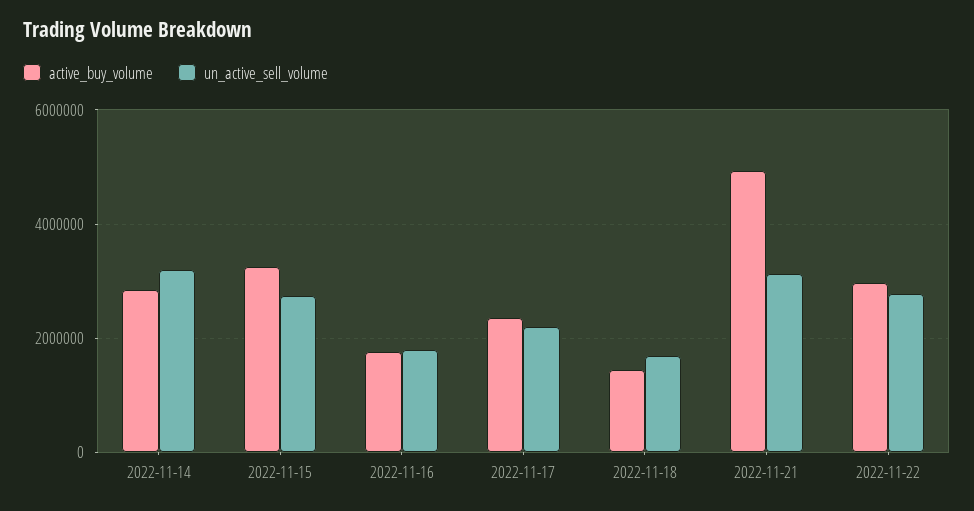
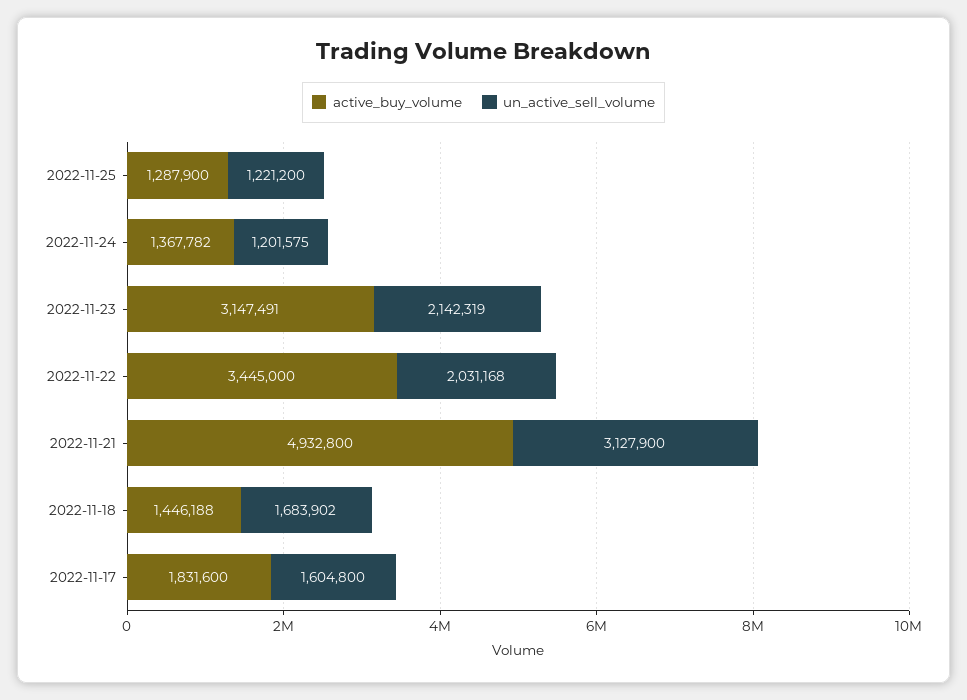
active_buy_volume, 2022-11-14: 2800000 -> none
un_active_sell_volume, 2022-11-14: 3200000 -> none
active_buy_volume, 2022-11-15: 3200000 -> none
un_active_sell_volume, 2022-11-15: 2800000 -> none
active_buy_volume, 2022-11-16: 1800000 -> none
un_active_sell_volume, 2022-11-16: 1800000 -> none
active_buy_volume, 2022-11-17: 2400000 -> 1831600
un_active_sell_volume, 2022-11-17: 2200000 -> 1604800
active_buy_volume, 2022-11-22: 3000000 -> 3445000
un_active_sell_volume, 2022-11-22: 2800000 -> 2031168
active_buy_volume, 2022-11-25: none -> 1287900
un_active_sell_volume, 2022-11-25: none -> 1221200
active_buy_volume, 2022-11-24: none -> 1367782
un_active_sell_volume, 2022-11-24: none -> 1201575
active_buy_volume, 2022-11-23: none -> 3147491
un_active_sell_volume, 2022-11-23: none -> 2142319

